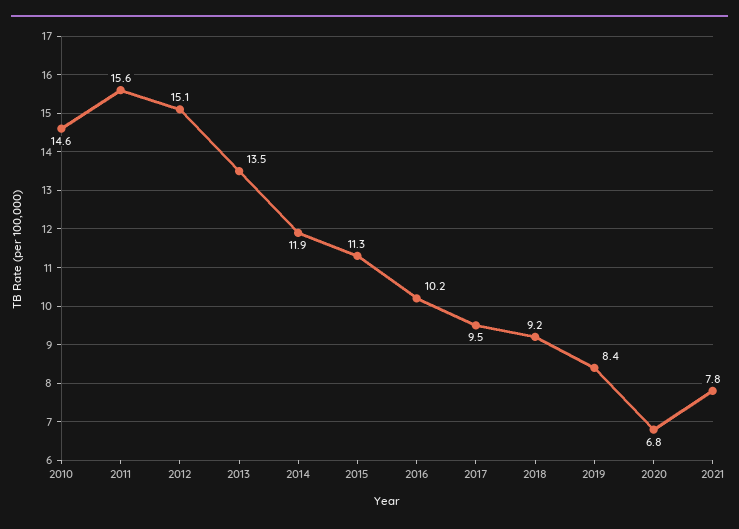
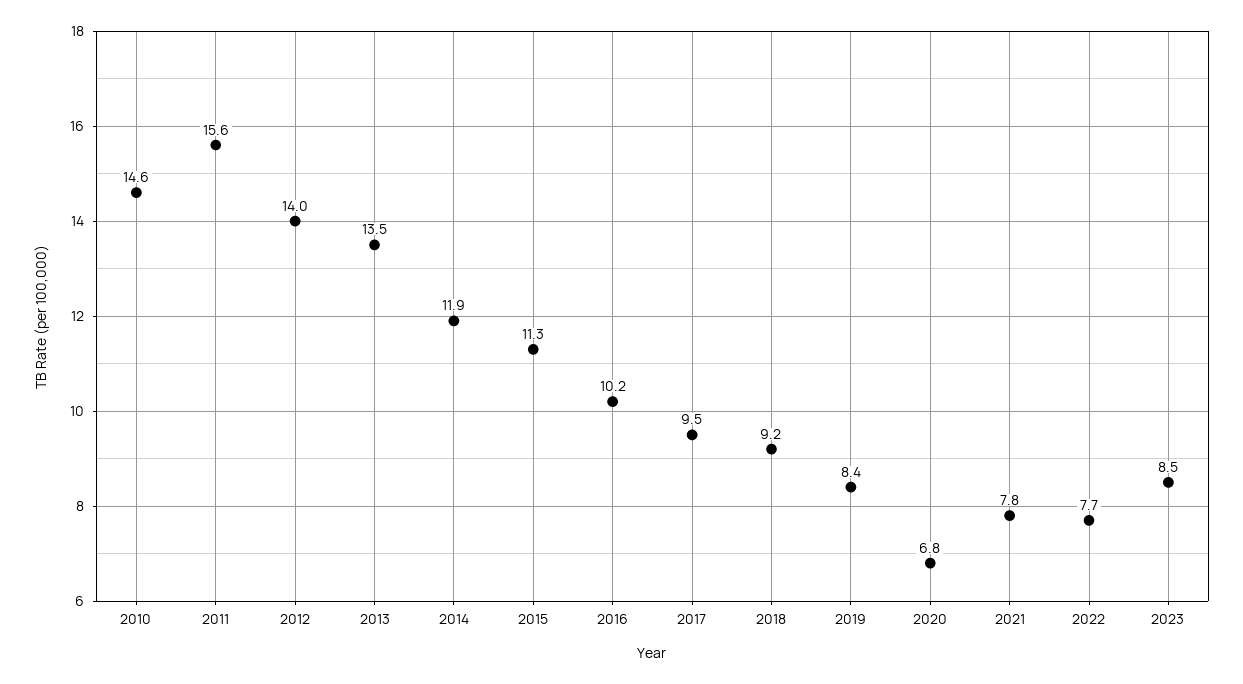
2012: 15.1 -> 14
2022: none -> 7.7
2023: none -> 8.5

